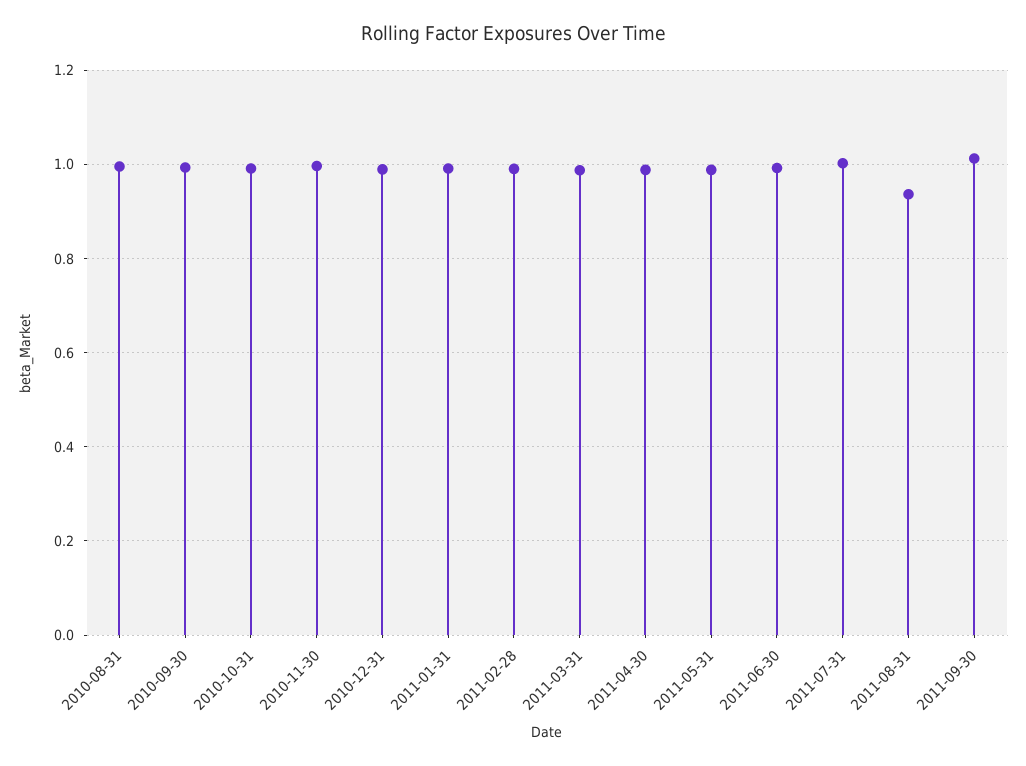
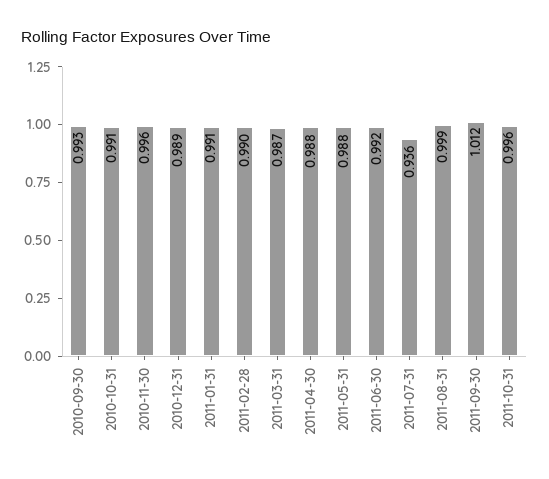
2010-08-31: 1 -> none
2011-07-31: 1 -> 0.936
2011-08-31: 0.94 -> 0.999
2011-10-31: none -> 0.996

